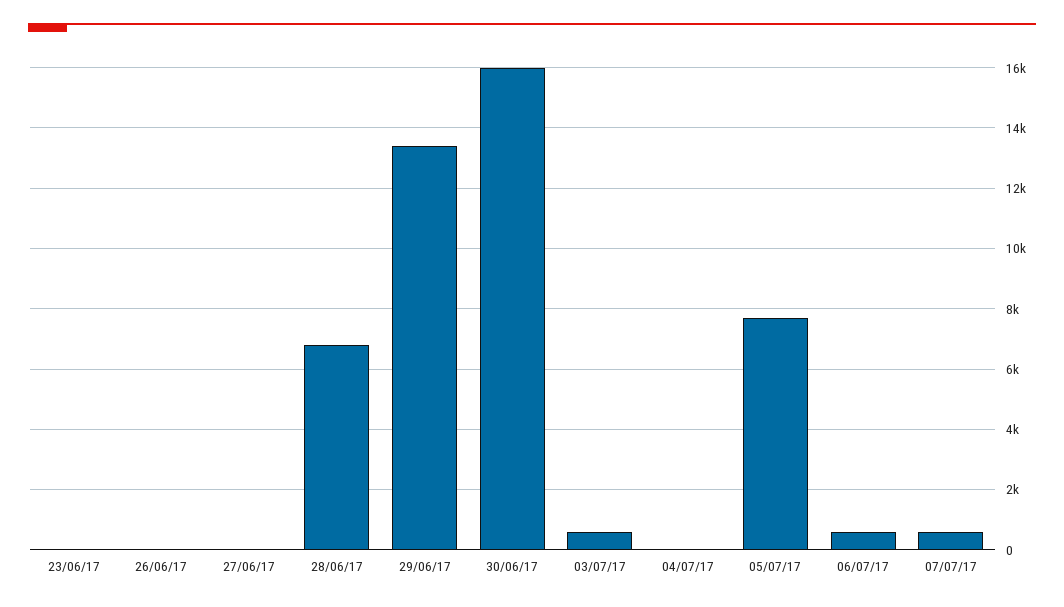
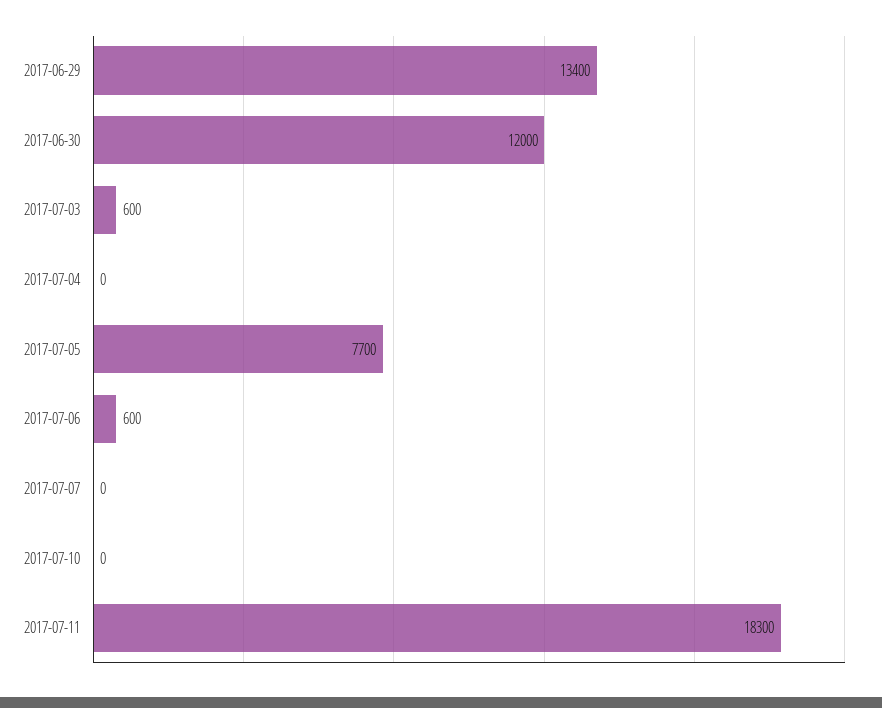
23/06/17: 0 -> none
26/06/17: 0 -> none
27/06/17: 0 -> none
28/06/17: 6800 -> none
30/06/17: 16000 -> 12000
07/07/17: 600 -> 0
2017-07-10: none -> 0
2017-07-11: none -> 18300

